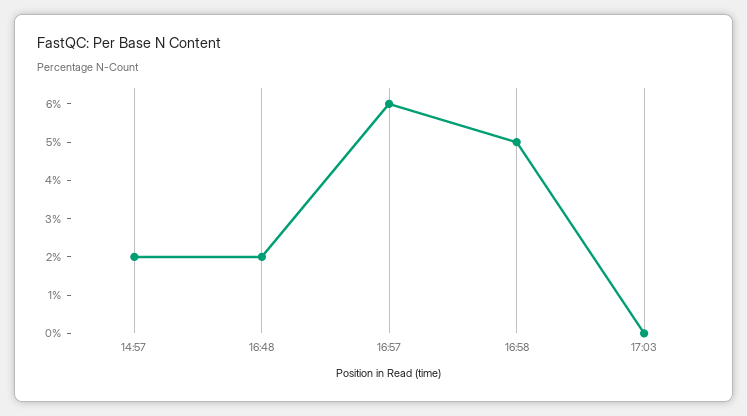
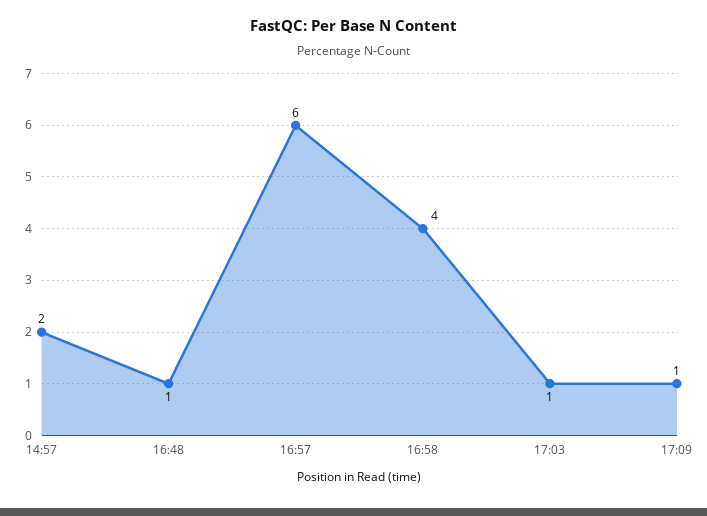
16:48: 2 -> 1
16:58: 5 -> 4
17:03: 0 -> 1
17:09: none -> 1

